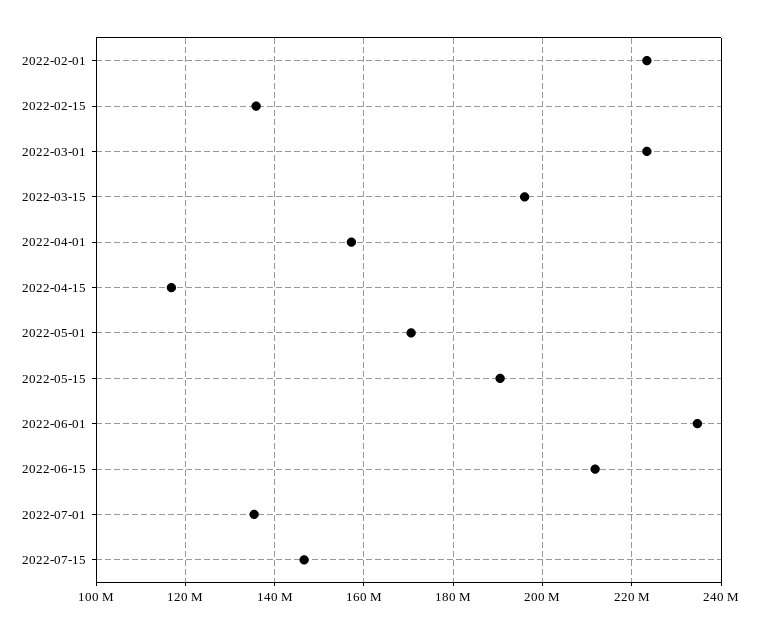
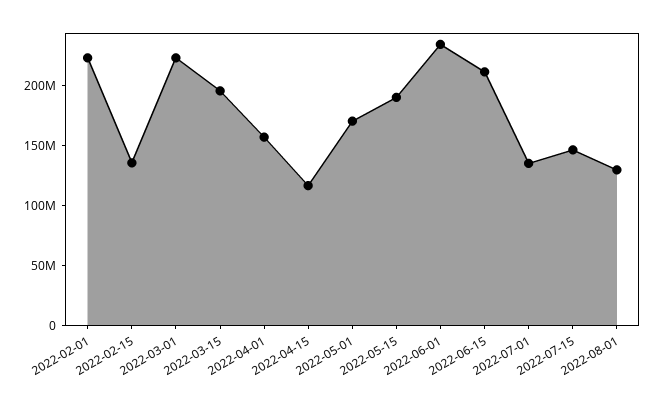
2022-08-01: none -> 130000000

